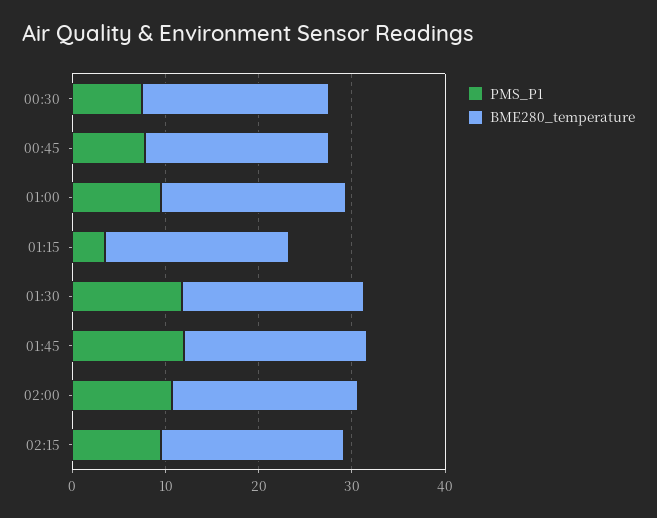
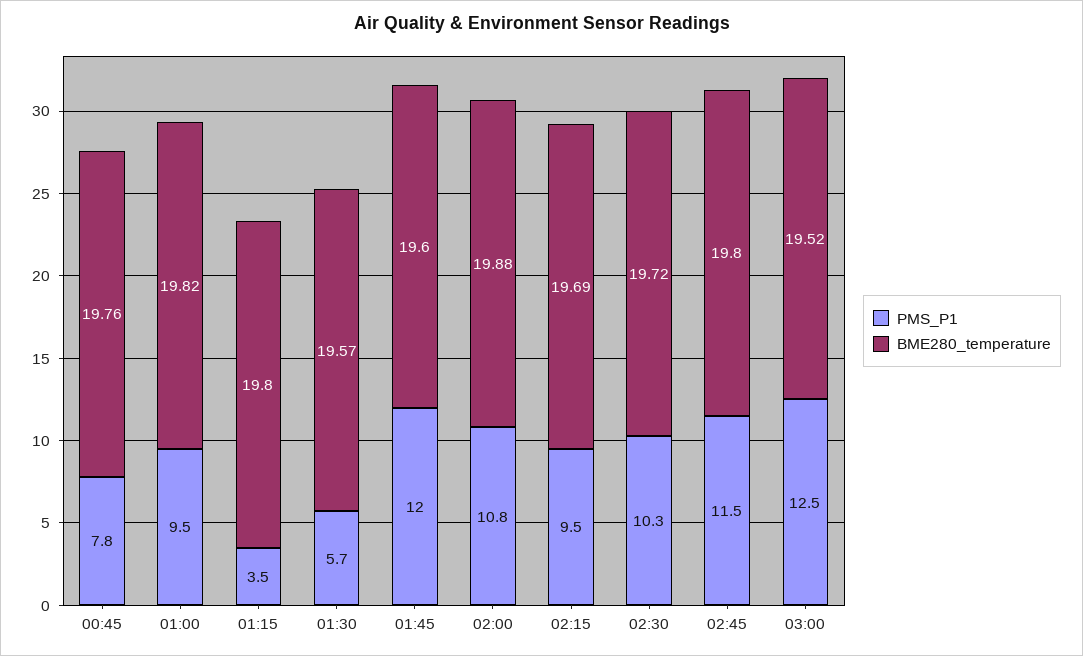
PMS_P1, 00:30: 8 -> none
BME280_temperature, 00:30: 20 -> none
PMS_P1, 01:30: 12 -> 5.7
PMS_P1, 02:30: none -> 10.3
BME280_temperature, 02:30: none -> 19.72
PMS_P1, 02:45: none -> 11.5
BME280_temperature, 02:45: none -> 19.8
PMS_P1, 03:00: none -> 12.5
BME280_temperature, 03:00: none -> 19.52

